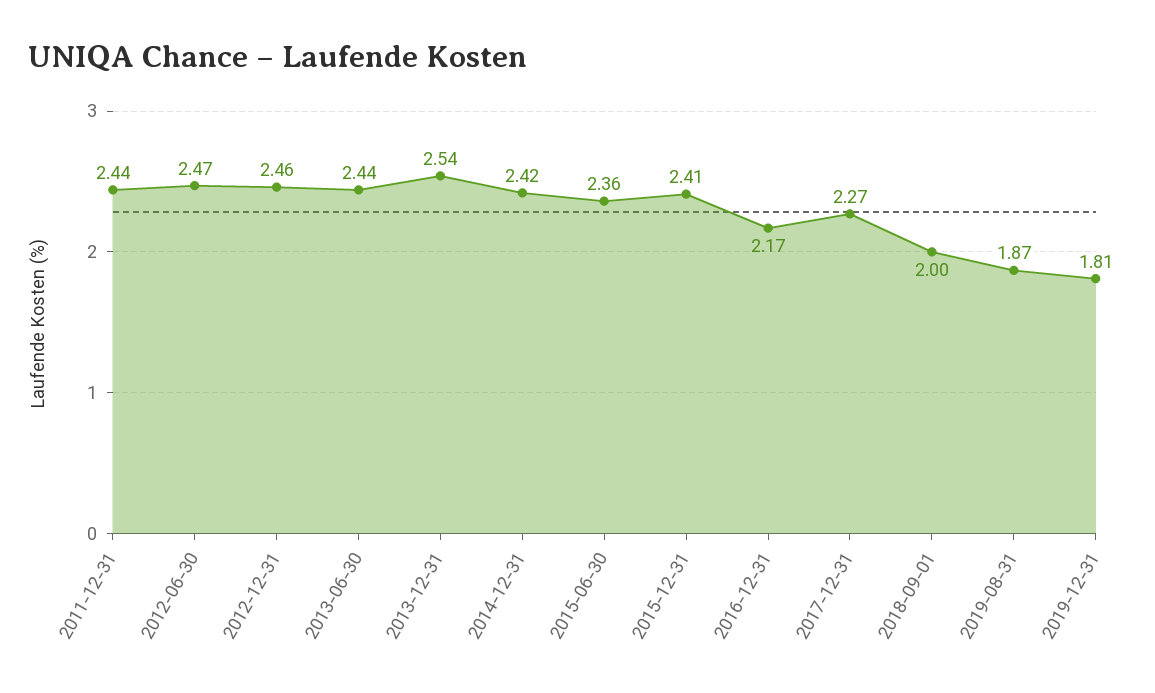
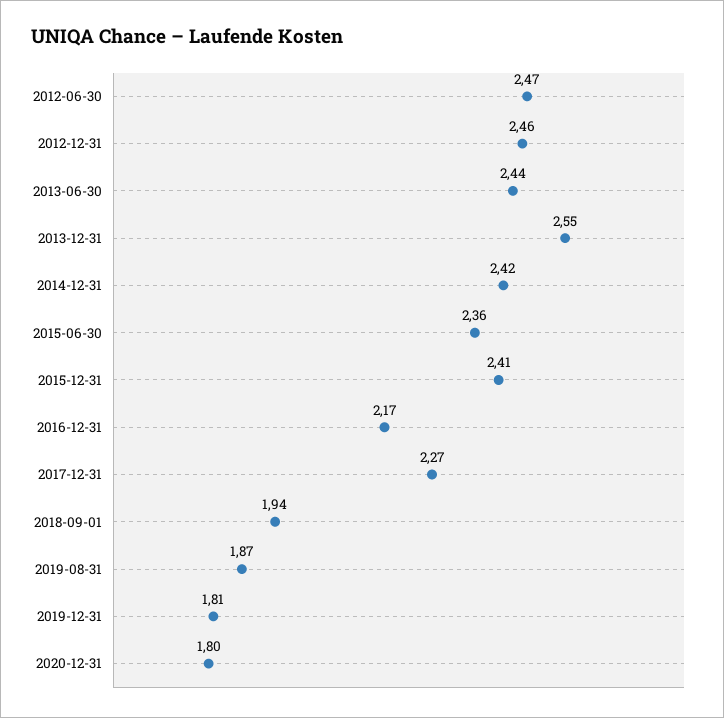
2011-12-31: 2.44 -> none
2013-12-31: 2.54 -> 2.55
2018-09-01: 2 -> 1.94
2020-12-31: none -> 1.8

